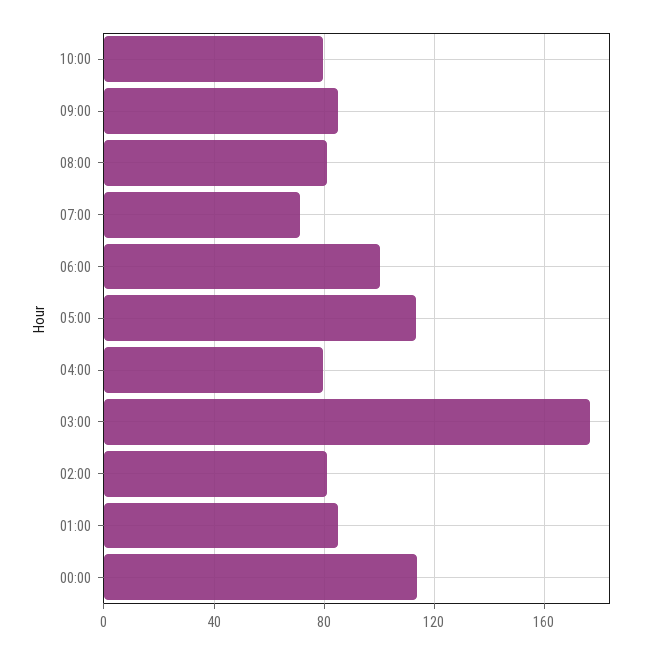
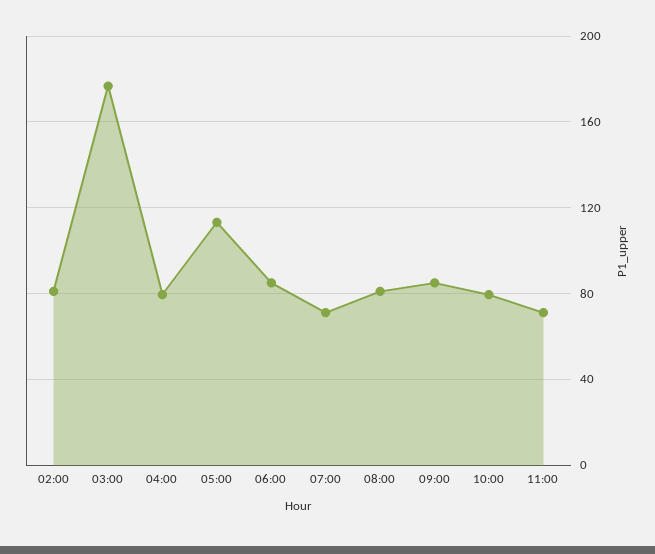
06:00: 100 -> 85
01:00: 85 -> none
00:00: 115 -> none
11:00: none -> 70

